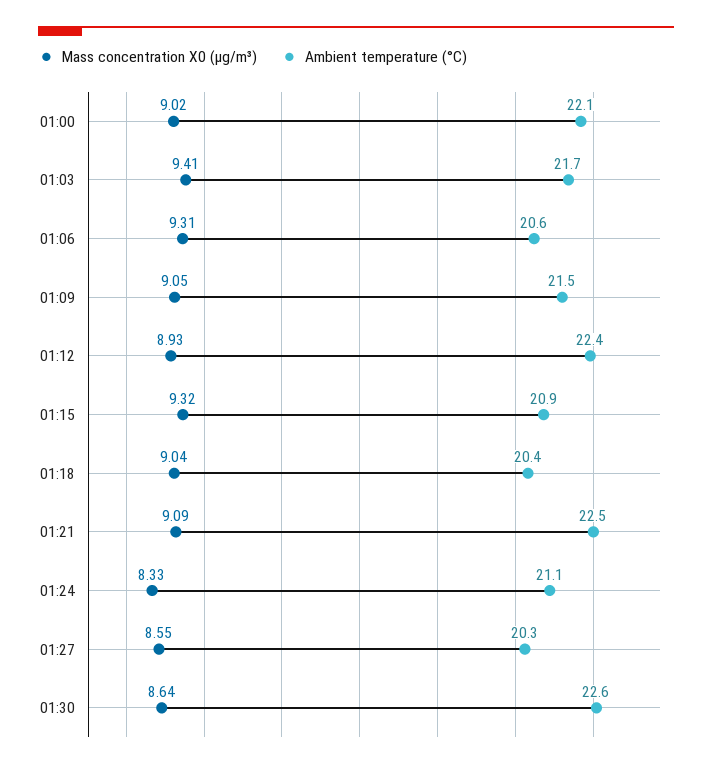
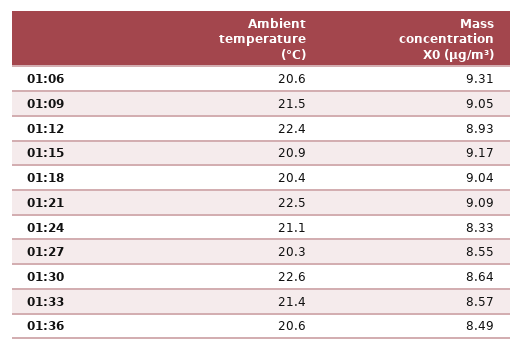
Mass concentration X0 (μg/m³), 01:00: 9.02 -> none
Ambient temperature (°C), 01:00: 22.1 -> none
Mass concentration X0 (μg/m³), 01:03: 9.41 -> none
Ambient temperature (°C), 01:03: 21.7 -> none
Mass concentration X0 (μg/m³), 01:15: 9.32 -> 9.17
Ambient temperature (°C), 01:33: none -> 21.4
Mass concentration X0 (μg/m³), 01:33: none -> 8.57
Ambient temperature (°C), 01:36: none -> 20.6
Mass concentration X0 (μg/m³), 01:36: none -> 8.49

